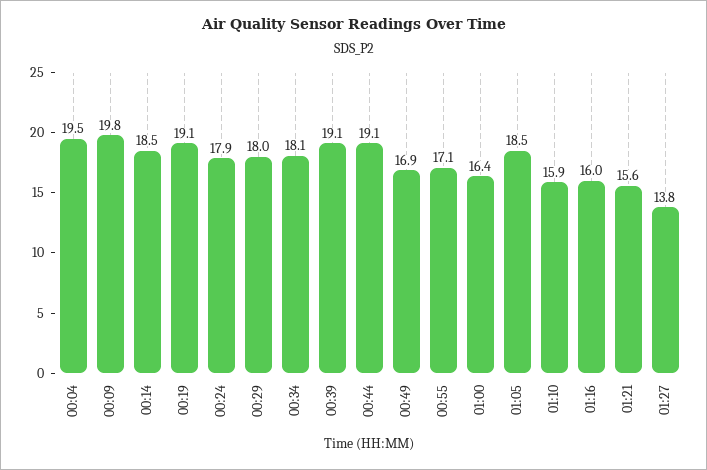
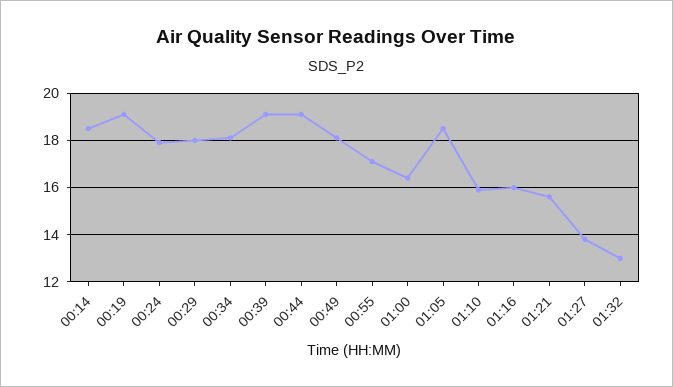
00:04: 19.5 -> none
00:09: 19.8 -> none
00:49: 16.9 -> 18
01:32: none -> 13

